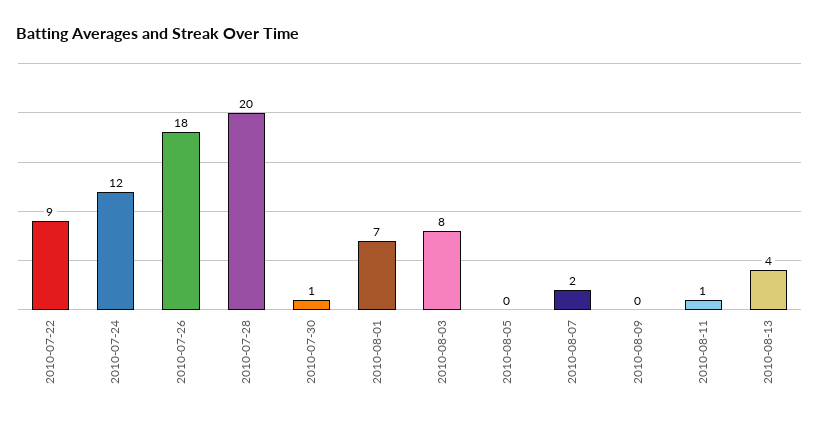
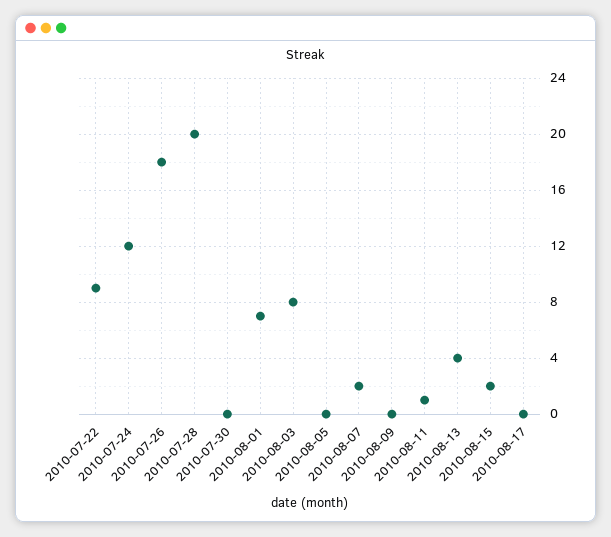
2010-07-30: 1 -> 0
2010-08-15: none -> 2
2010-08-17: none -> 0

